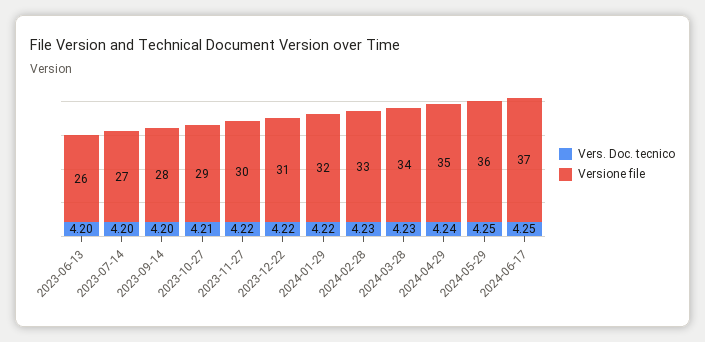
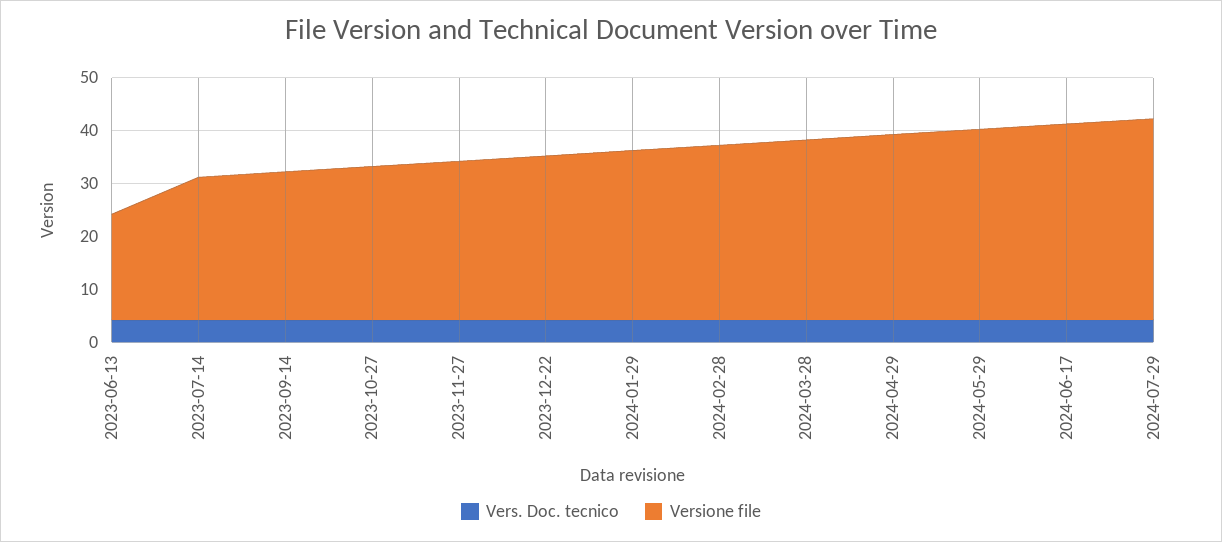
Versione file, 2023-06-13: 26 -> 20
Vers. Doc. tecnico, 2024-07-29: none -> 4
Versione file, 2024-07-29: none -> 38

